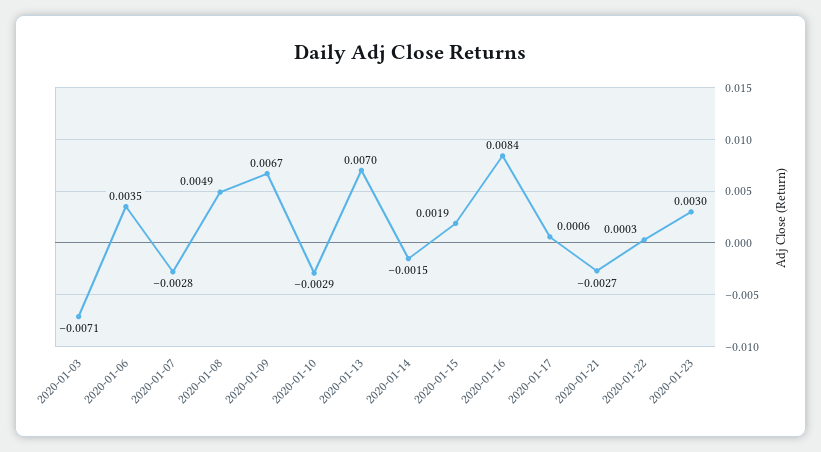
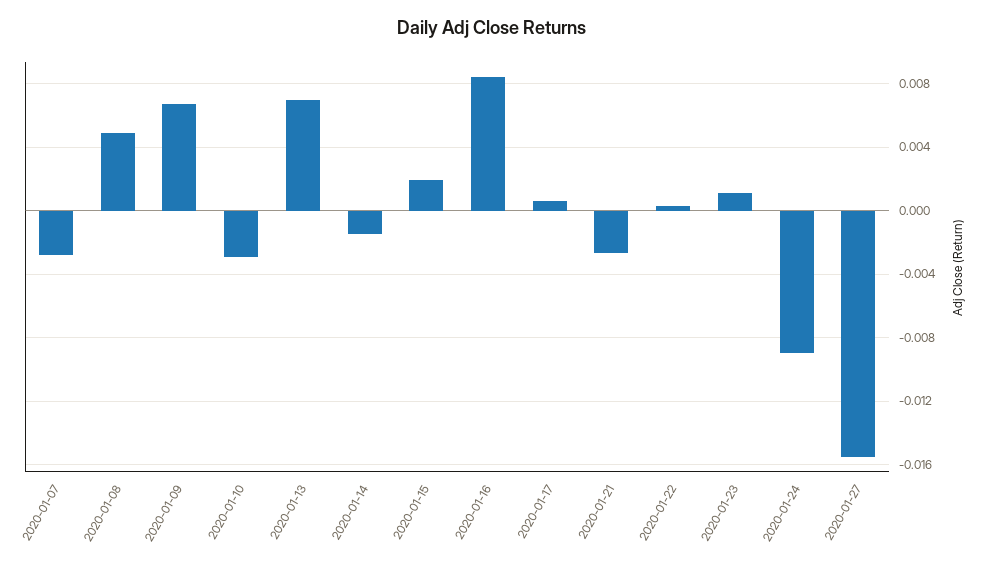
2020-01-03: -0.0071 -> none
2020-01-06: 0.0035 -> none
2020-01-23: 0.003 -> 0.001
2020-01-24: none -> -0.009
2020-01-27: none -> -0.0155

